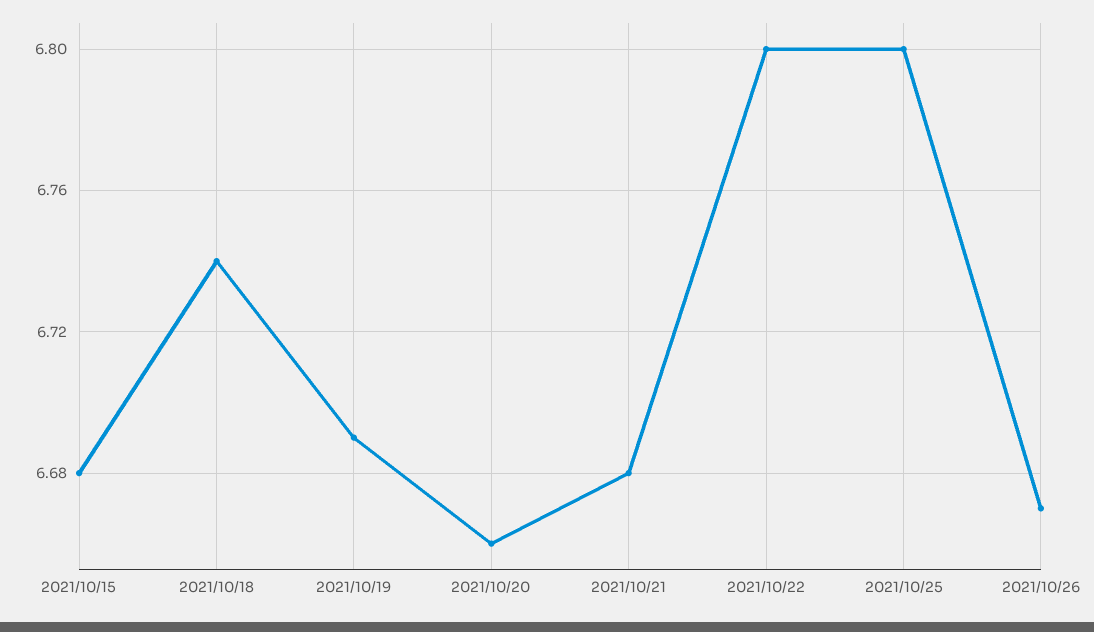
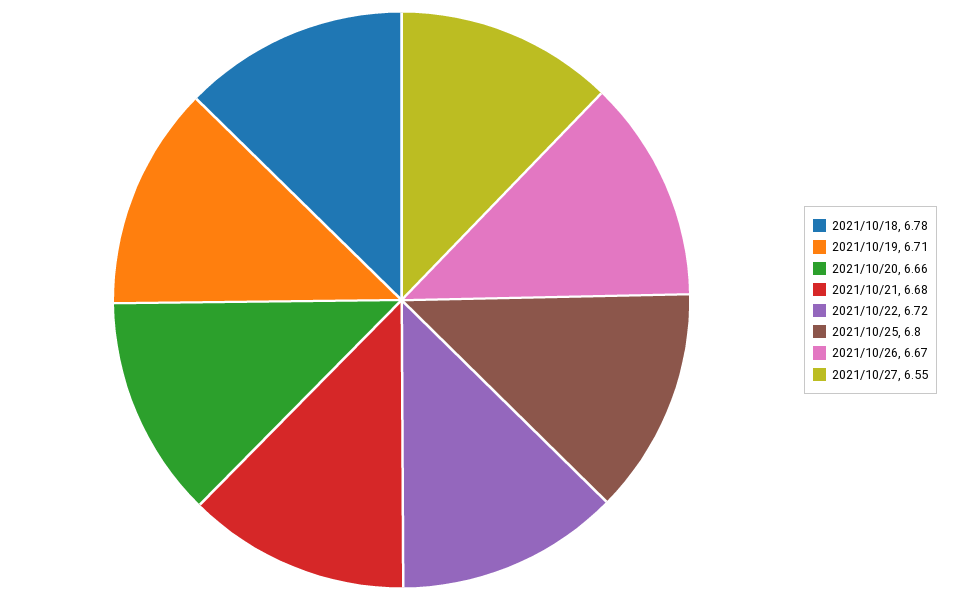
2021/10/15: 6.68 -> none
2021/10/18: 6.74 -> 6.78
2021/10/19: 6.69 -> 6.71
2021/10/22: 6.8 -> 6.72
2021/10/27: none -> 6.55

